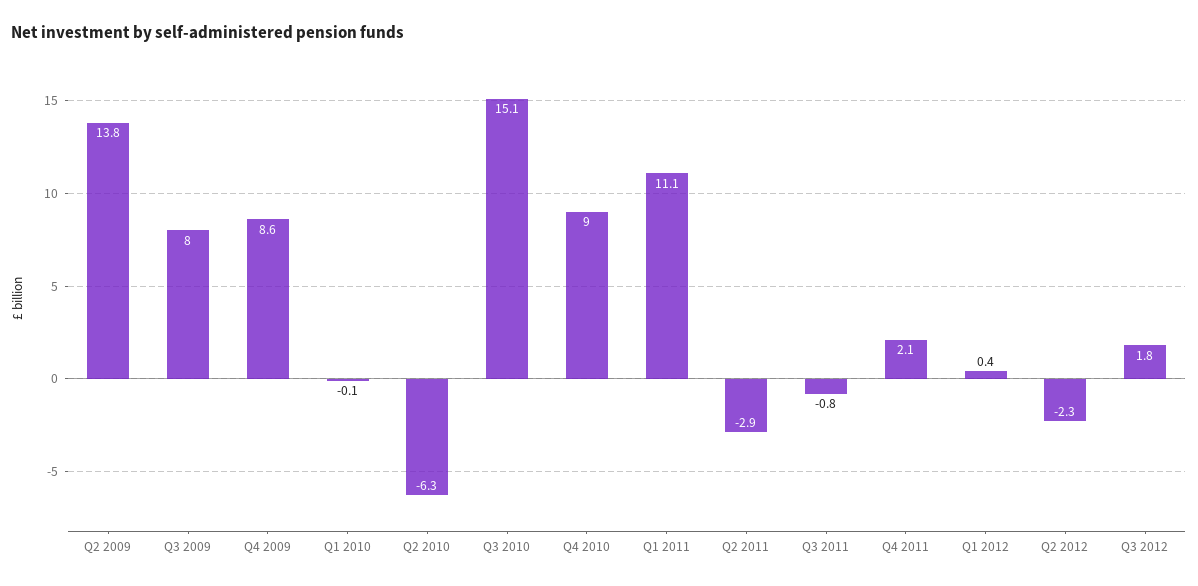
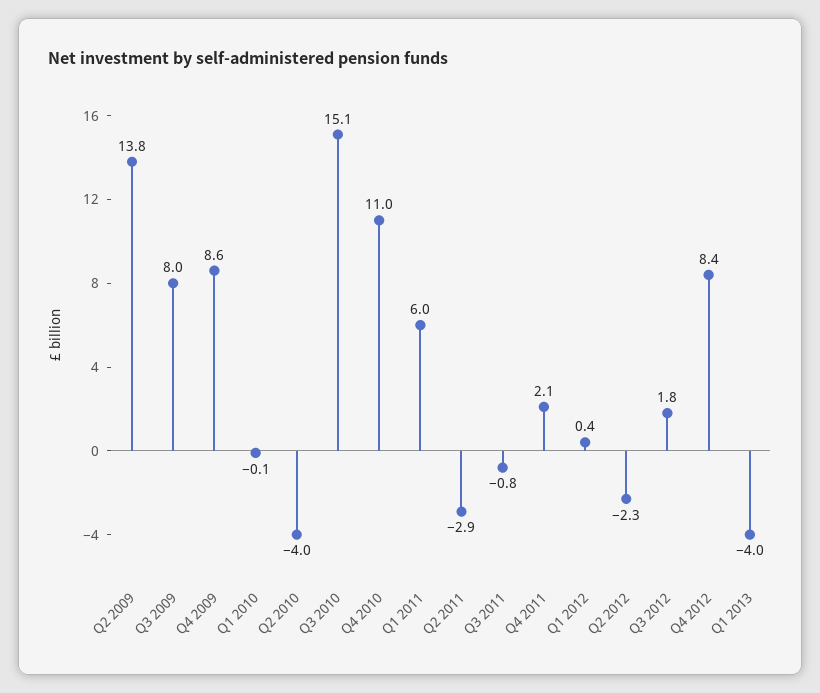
Q2 2010: -6.3 -> -4
Q4 2010: 9 -> 11
Q1 2011: 11.1 -> 6
Q4 2012: none -> 8.4
Q1 2013: none -> -4

